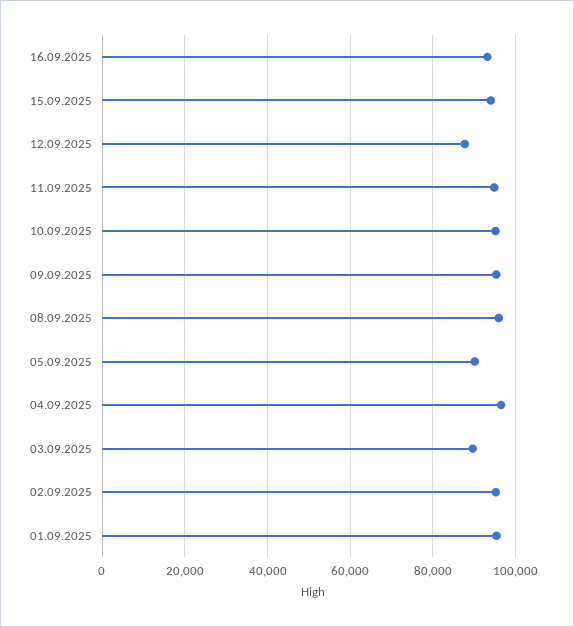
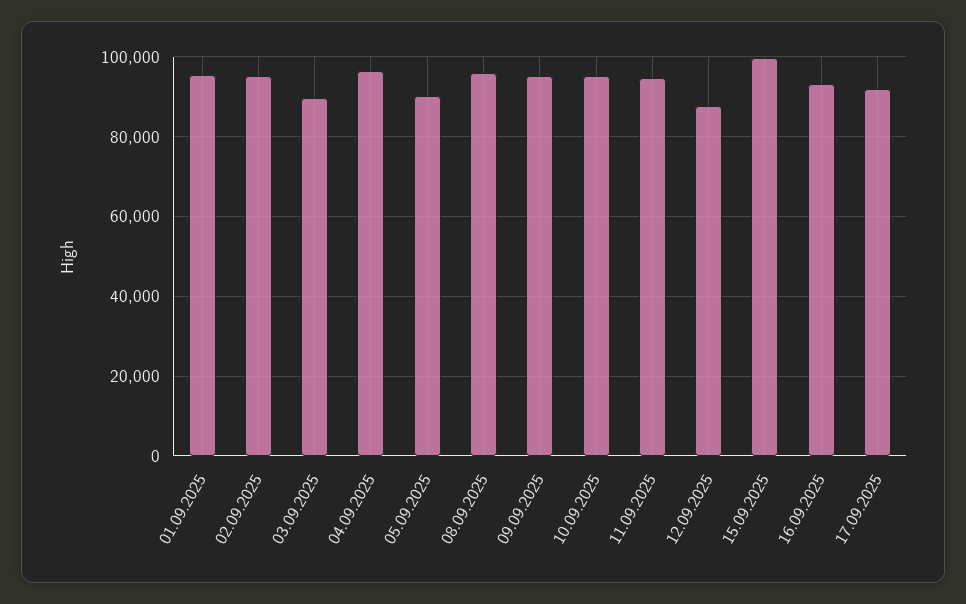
15.09.2025: 94000 -> 100000
17.09.2025: none -> 92000

